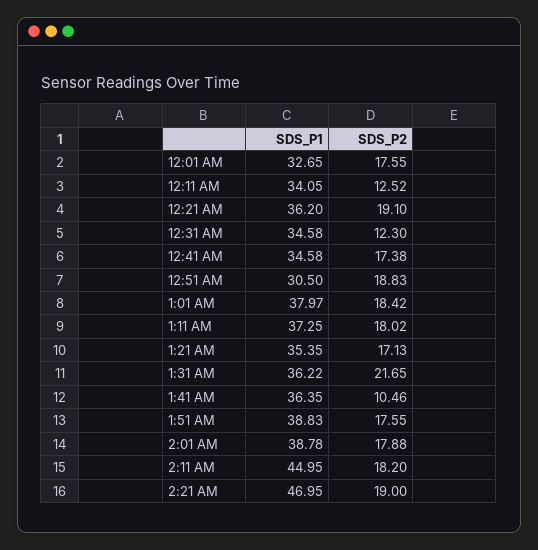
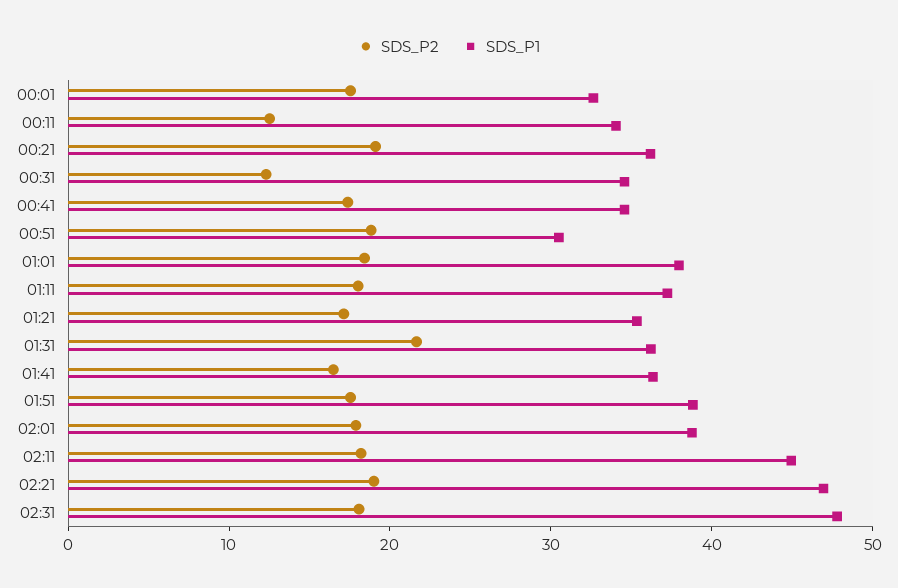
SDS_P2, 1:41 AM: 10.46 -> 16
SDS_P2, 02:31: none -> 18
SDS_P1, 02:31: none -> 48

